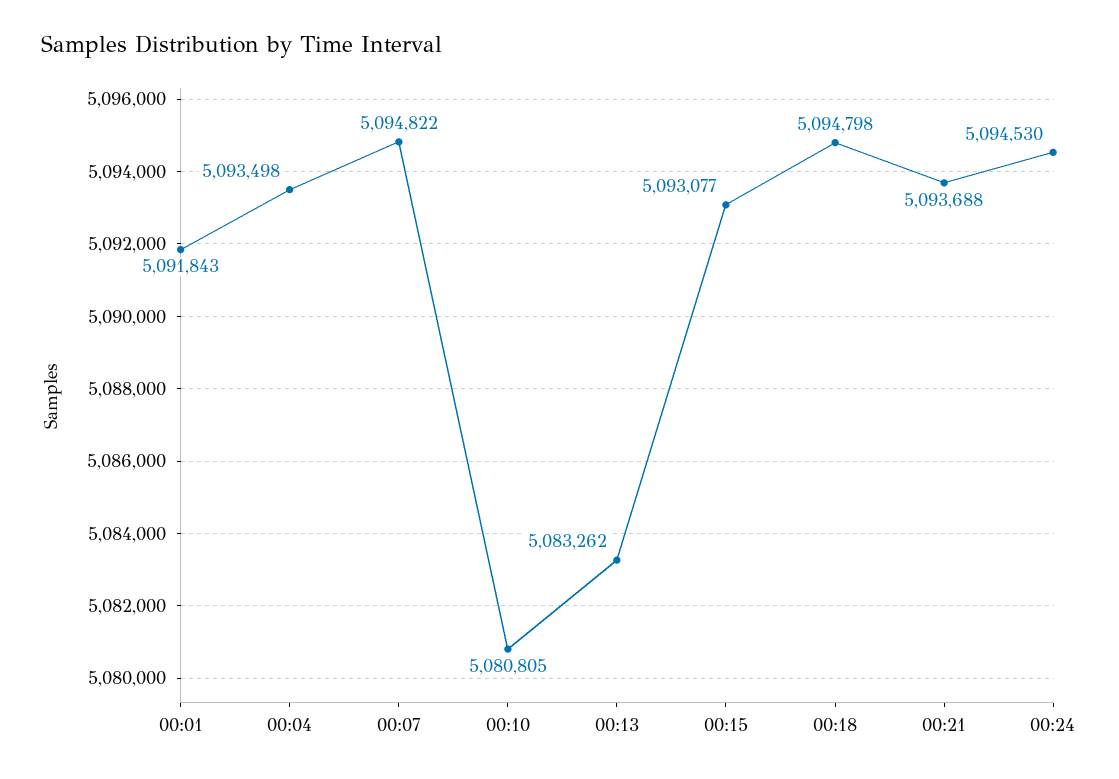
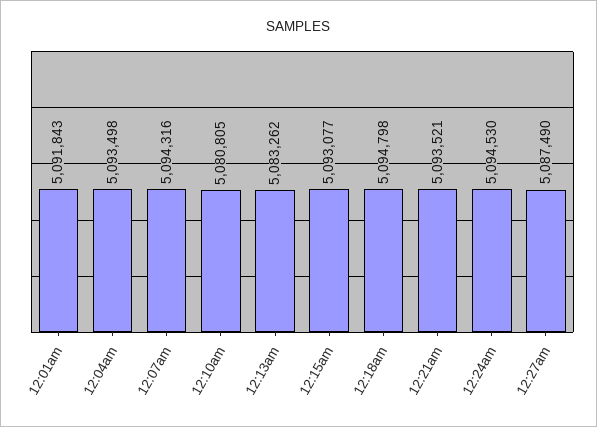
00:07: 5094822 -> 5094316
00:21: 5093688 -> 5093521
12:27am: none -> 5087490

